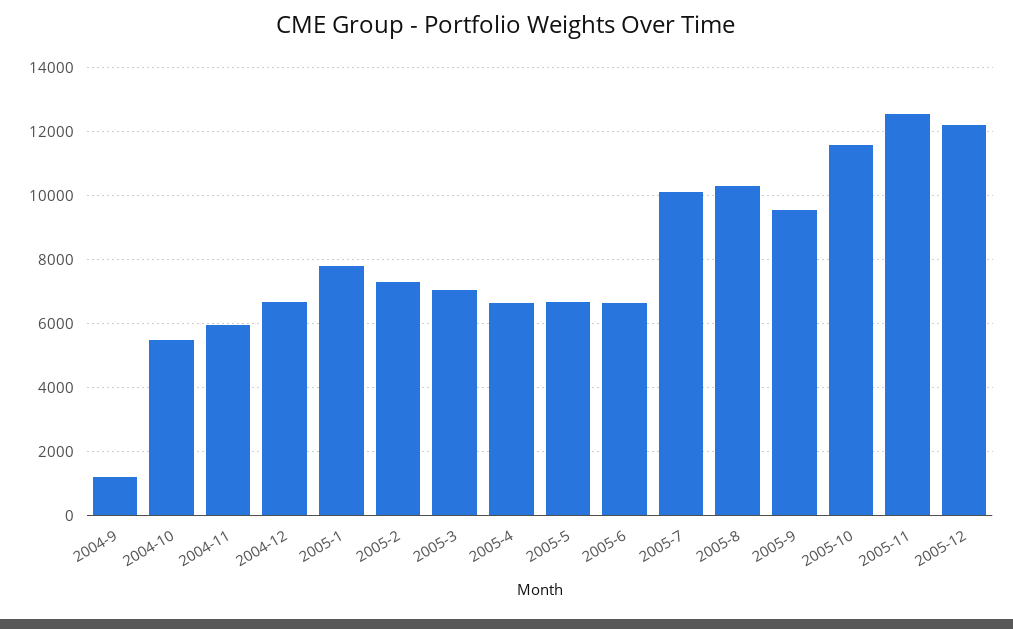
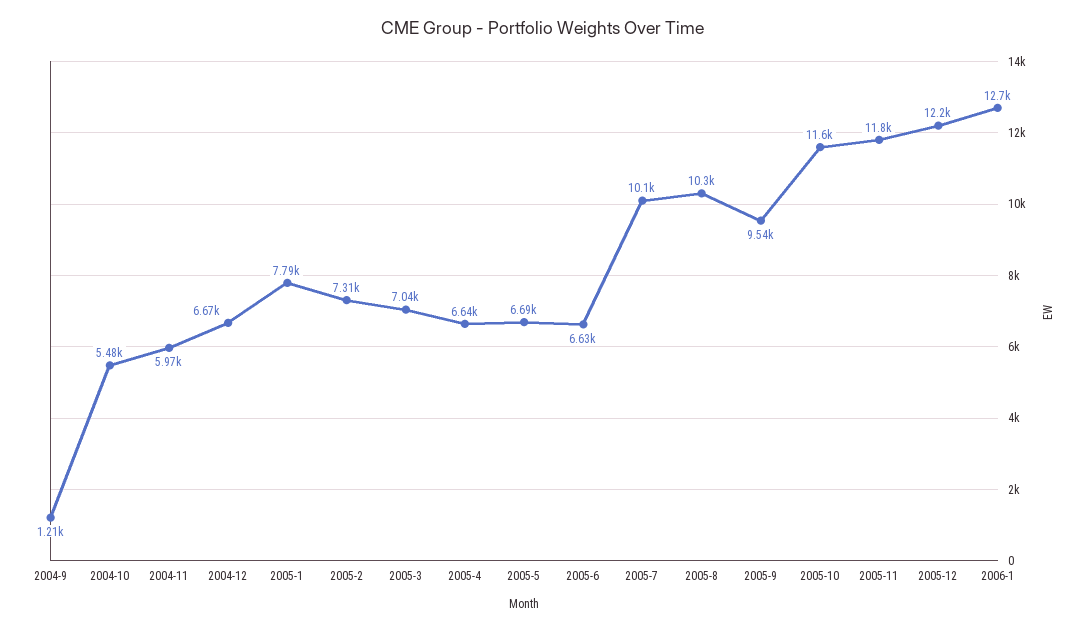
2005-11: 12600 -> 11800
2006-1: none -> 12700

